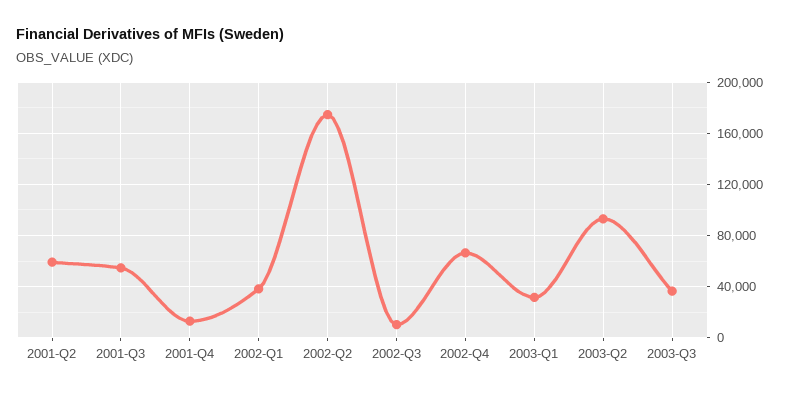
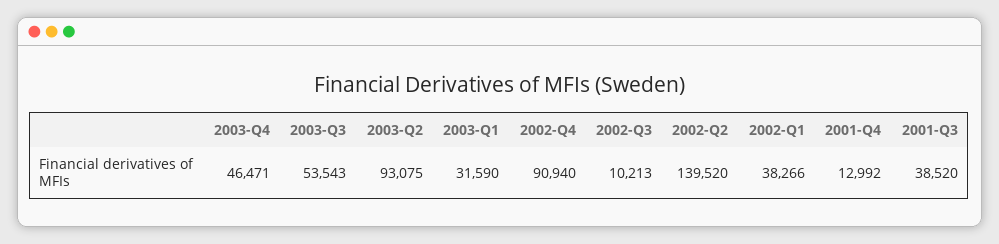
2001-Q2: 60000 -> none
2001-Q3: 55000 -> 38520
2002-Q2: 175000 -> 139520
2002-Q4: 65000 -> 90940
2003-Q3: 35000 -> 53543
2003-Q4: none -> 46471

